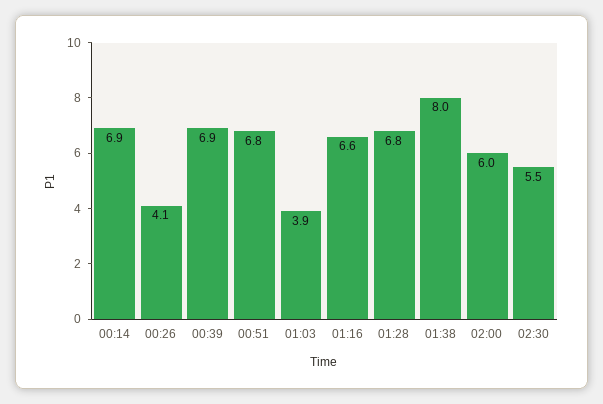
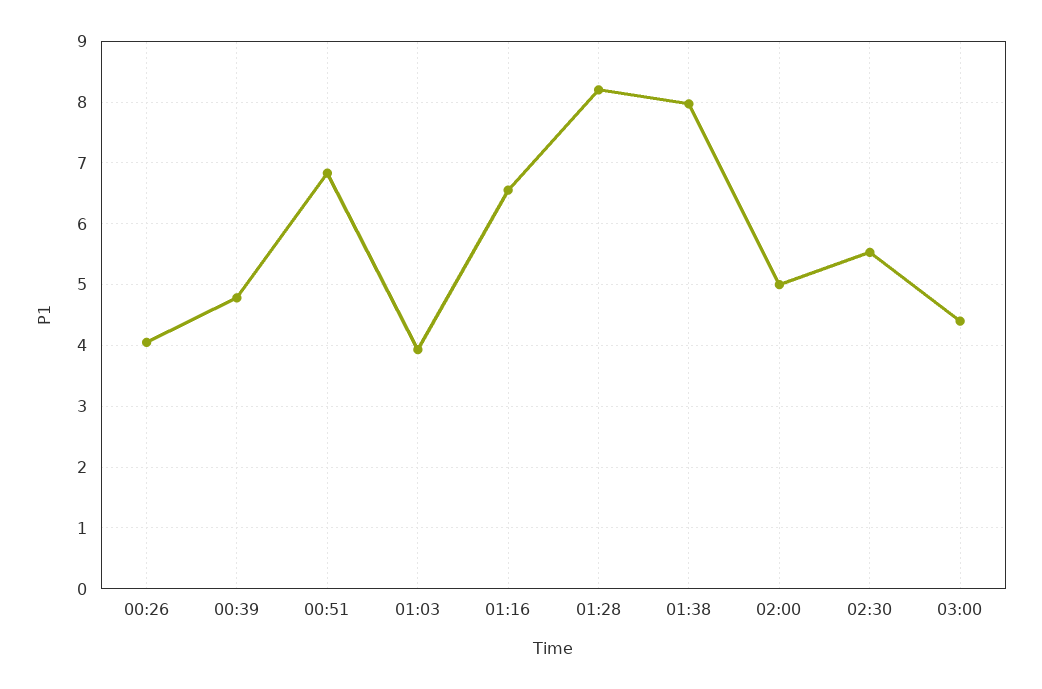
00:14: 6.9 -> none
00:39: 6.9 -> 4.8
01:28: 6.8 -> 8.2
02:00: 6 -> 5
03:00: none -> 4.4

